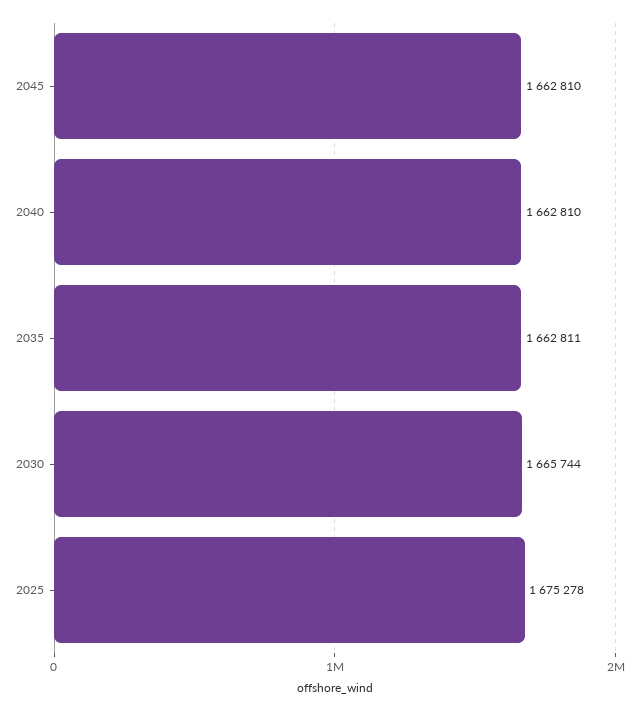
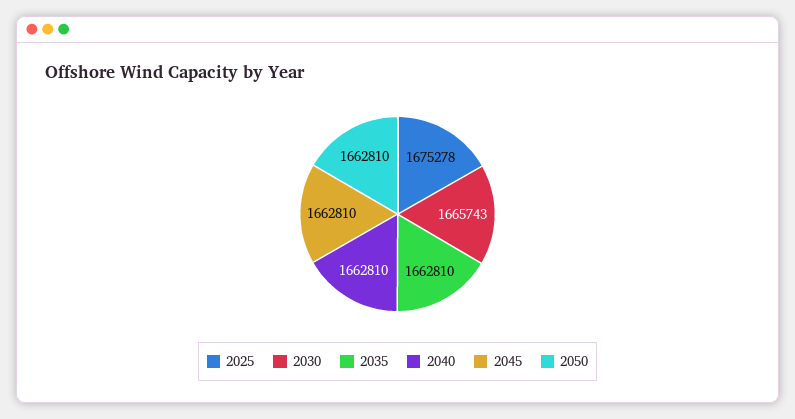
2035: 1662811 -> 1662810
2030: 1665744 -> 1665743
2050: none -> 1662810

